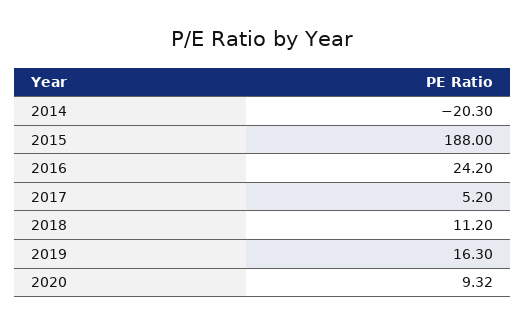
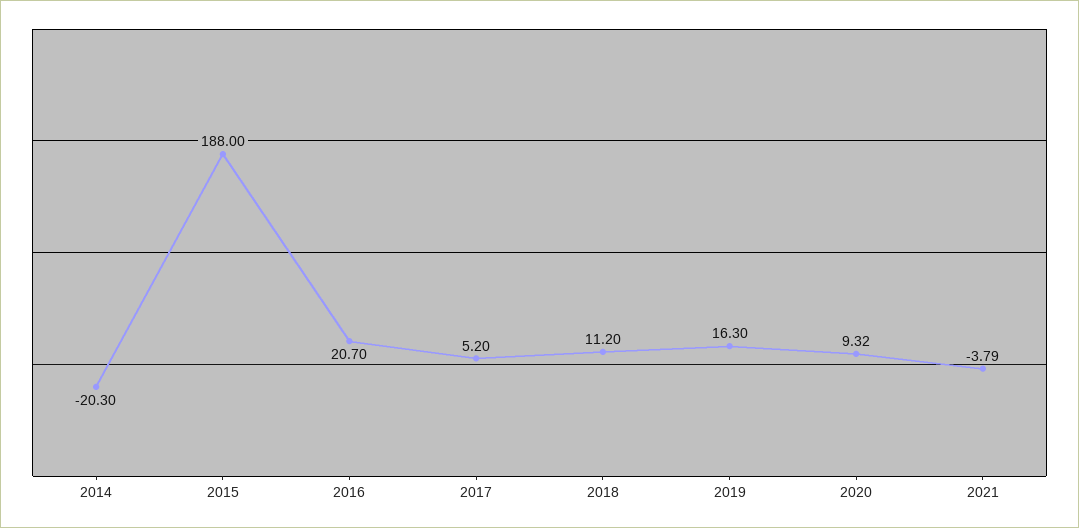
2016: 24.2 -> 20.7
2021: none -> -3.79

